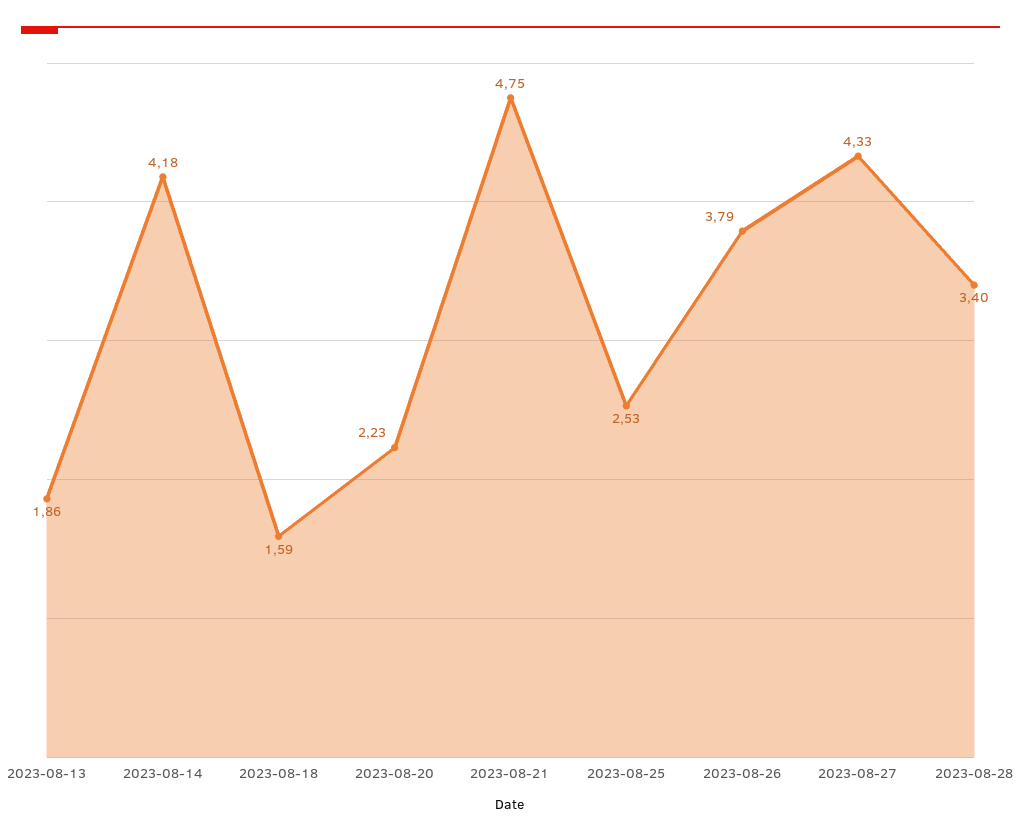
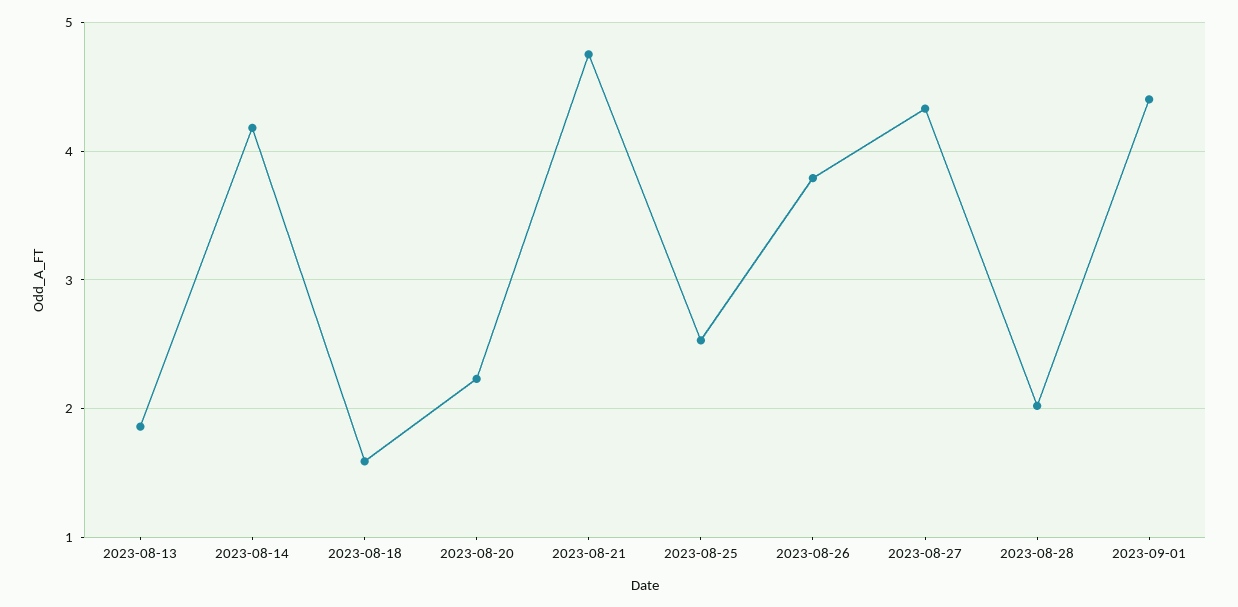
2023-08-28: 3.4 -> 2
2023-09-01: none -> 4.4

